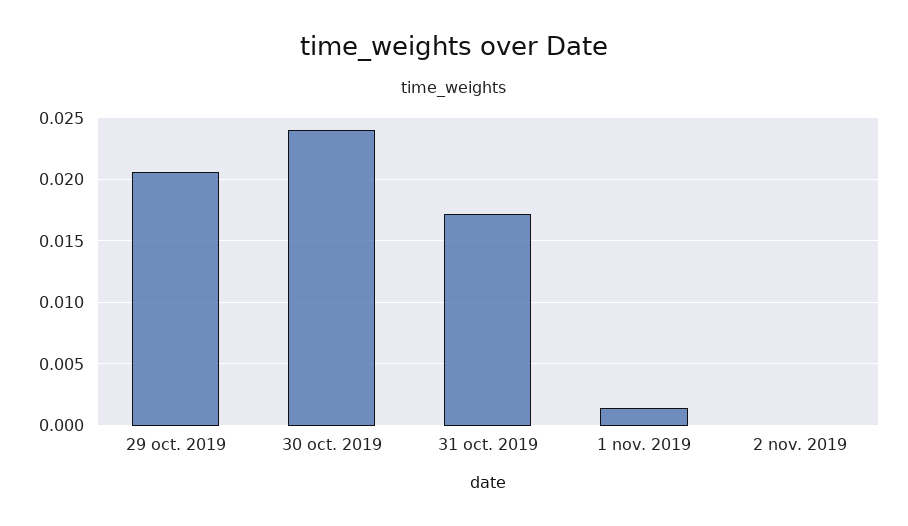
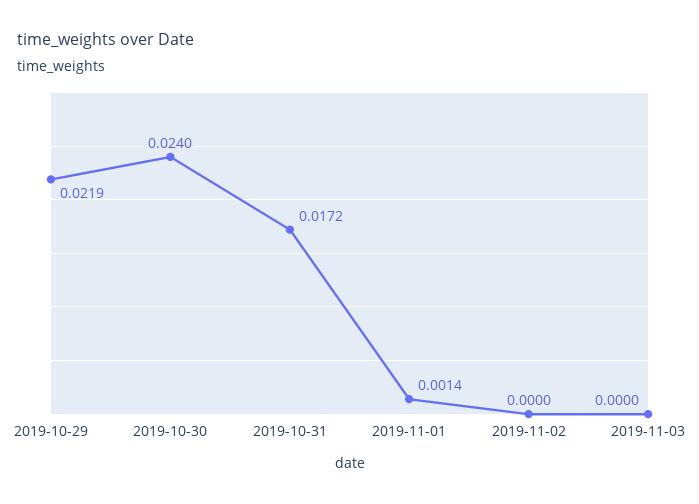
29 oct. 2019: 0.0205 -> 0.0219
2019-11-03: none -> 0

